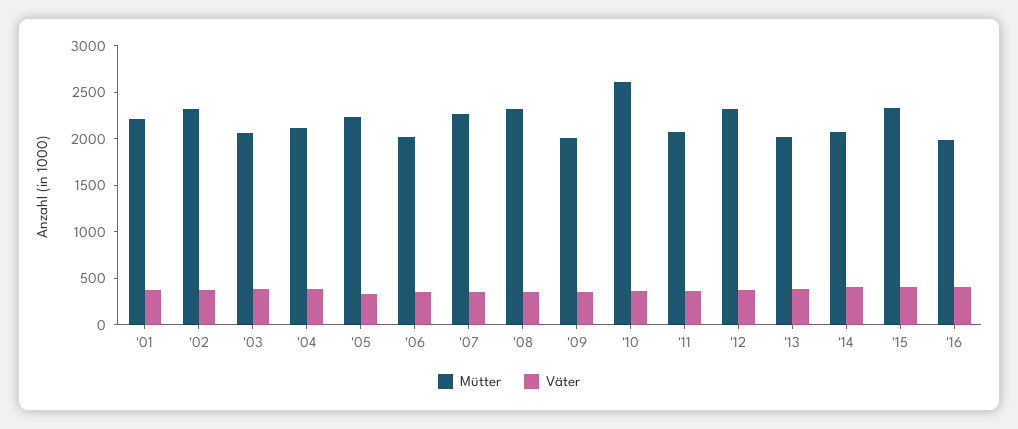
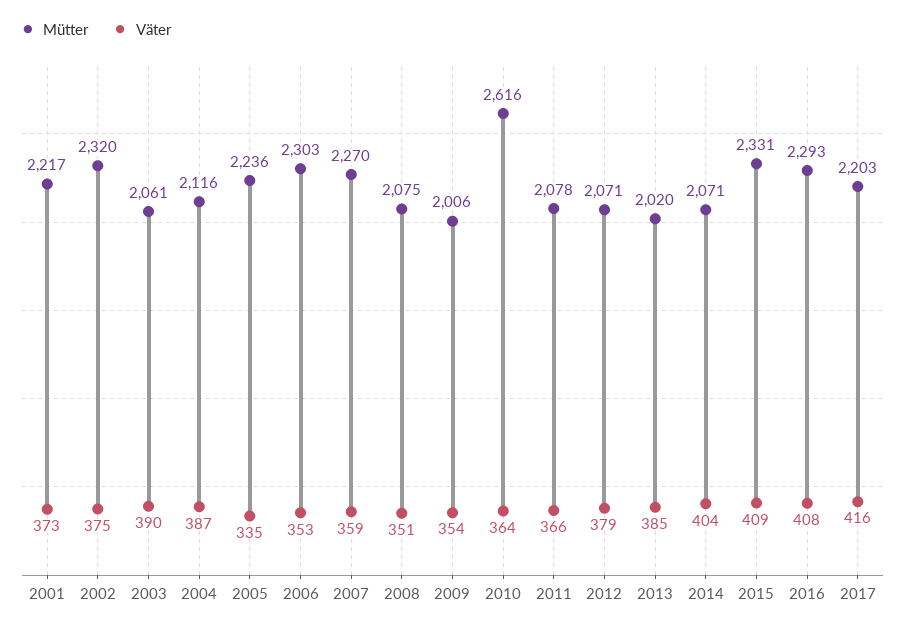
Mütter, '06: 2000 -> 2303
Mütter, '08: 2300 -> 2075
Mütter, '12: 2300 -> 2071
Mütter, '16: 2000 -> 2293
Mütter, 2017: none -> 2203
Väter, 2017: none -> 416

